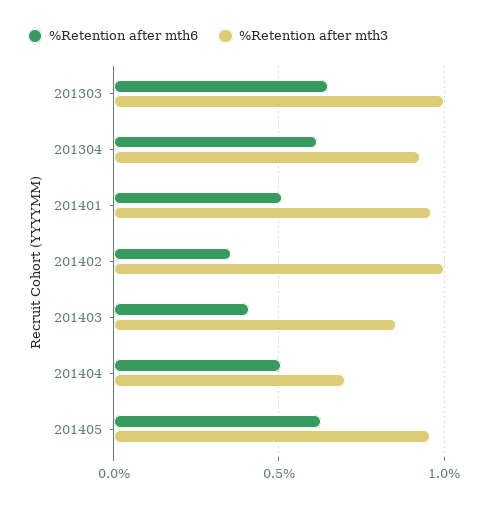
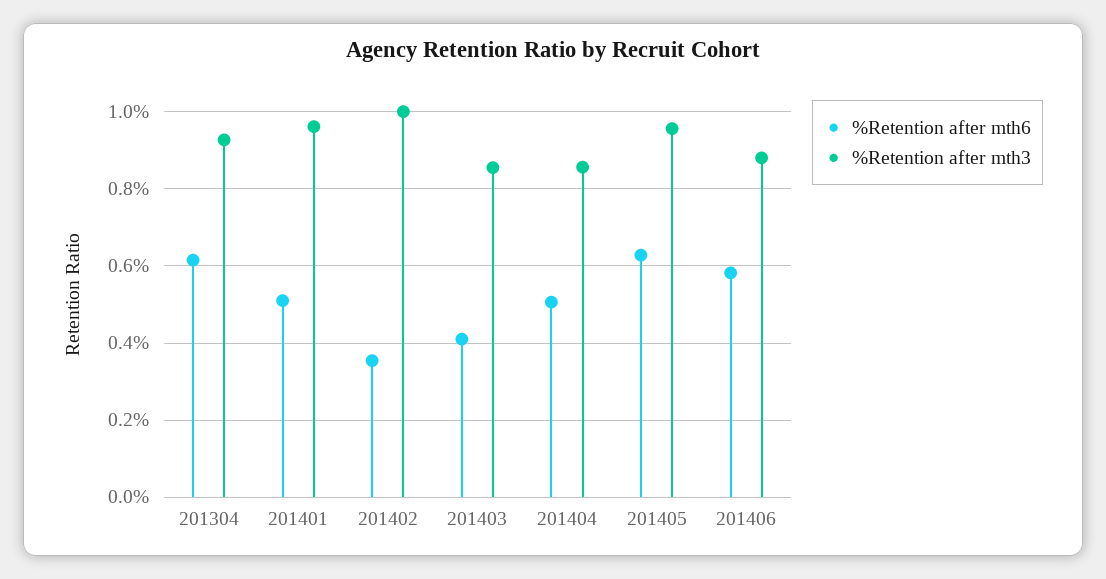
%Retention after mth6, 201303: 0.65 -> none
%Retention after mth3, 201303: 1 -> none
%Retention after mth3, 201404: 0.7 -> 0.86
%Retention after mth6, 201406: none -> 0.58
%Retention after mth3, 201406: none -> 0.88

